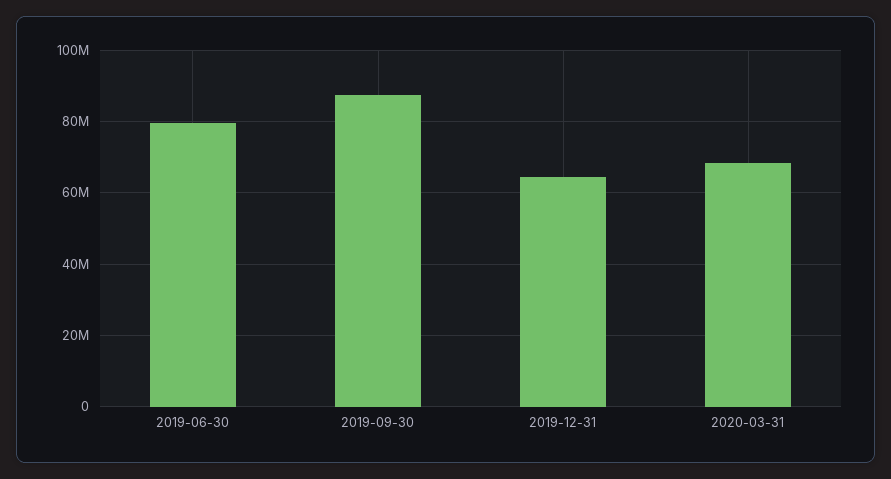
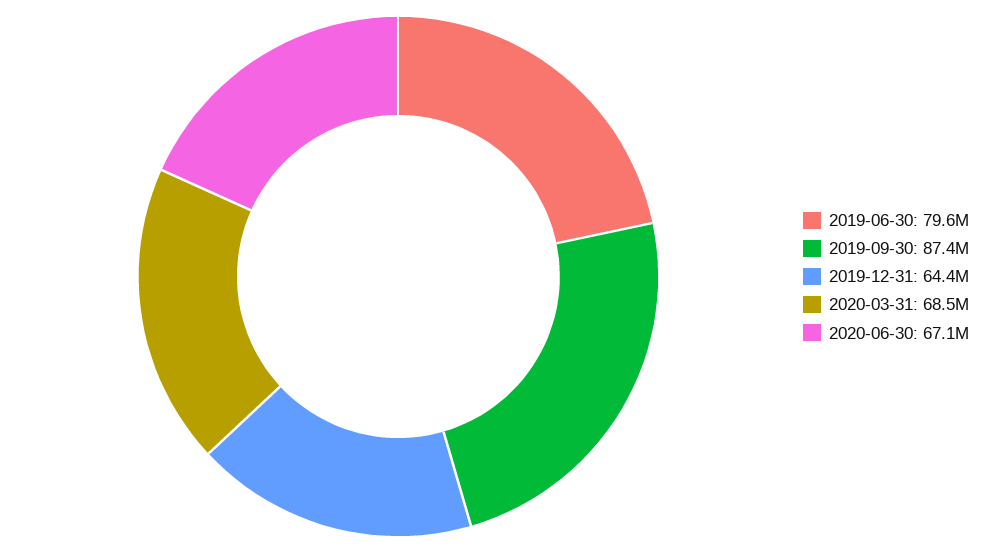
2020-06-30: none -> 67100000

